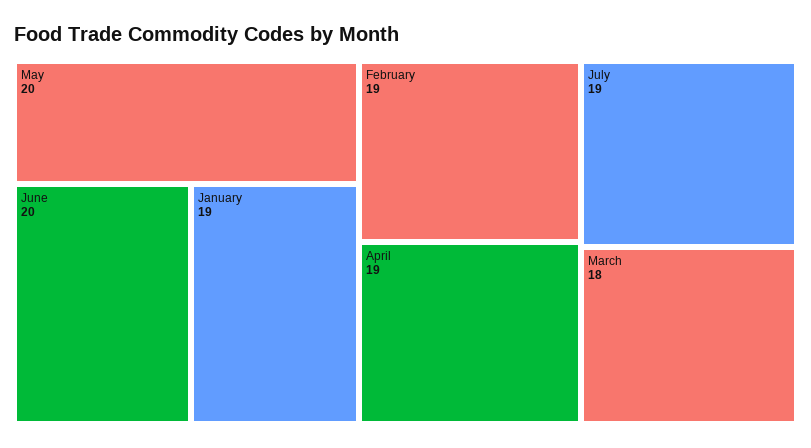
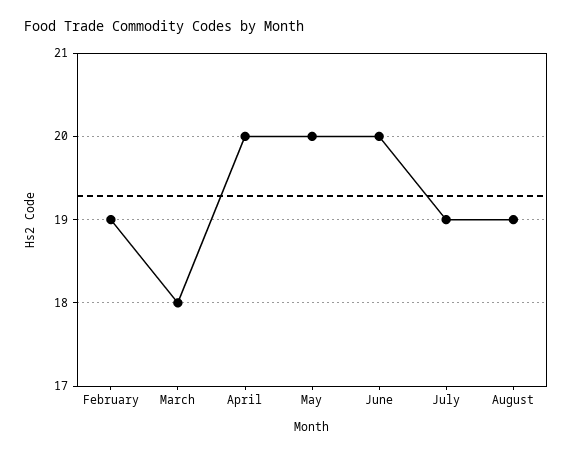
January: 19 -> none
April: 19 -> 20
August: none -> 19

